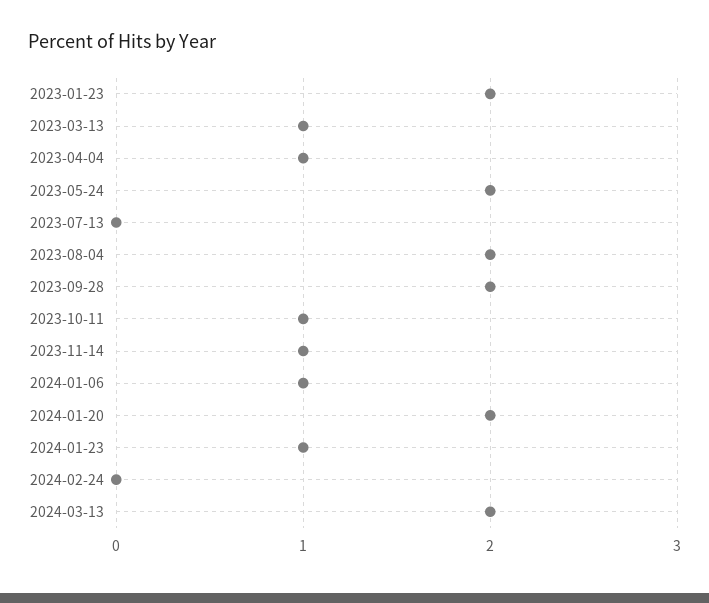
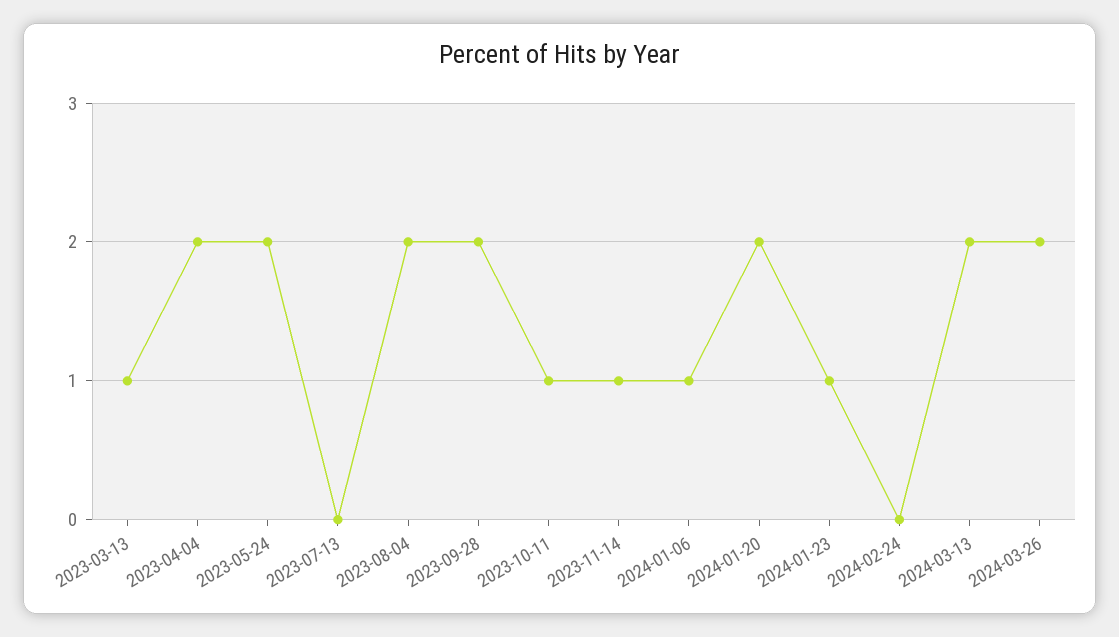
2023-01-23: 2 -> none
2023-04-04: 1 -> 2
2024-03-26: none -> 2

